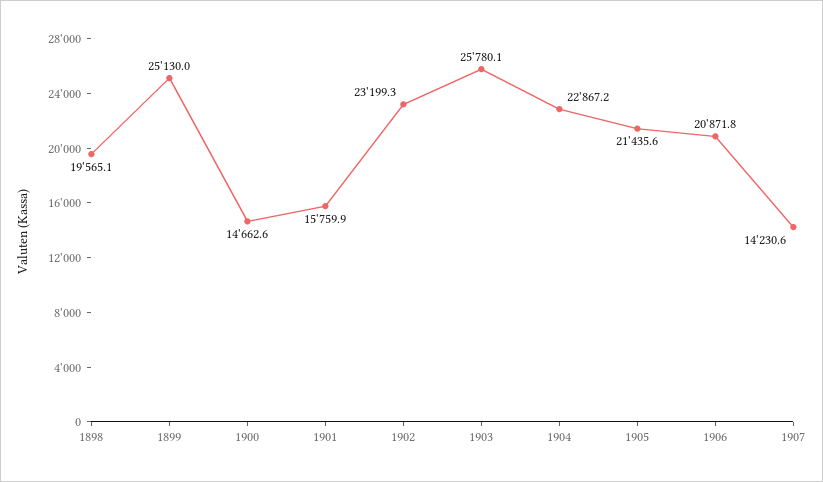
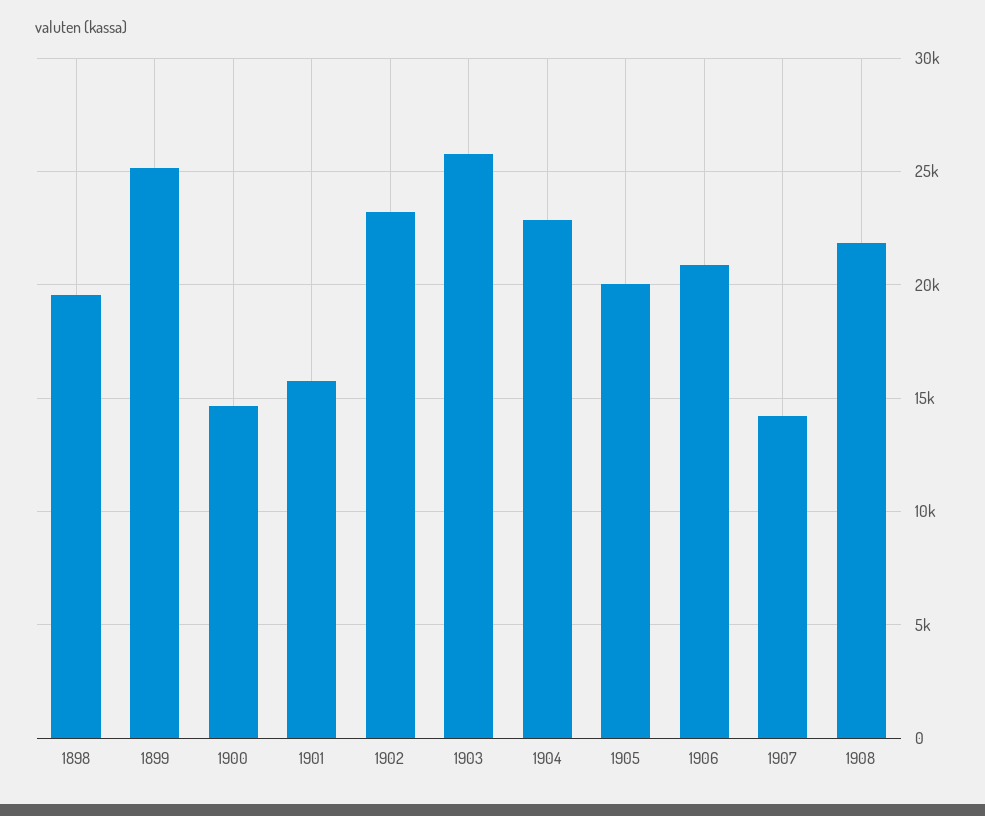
1905: 21435.6 -> 20000
1908: none -> 22000

